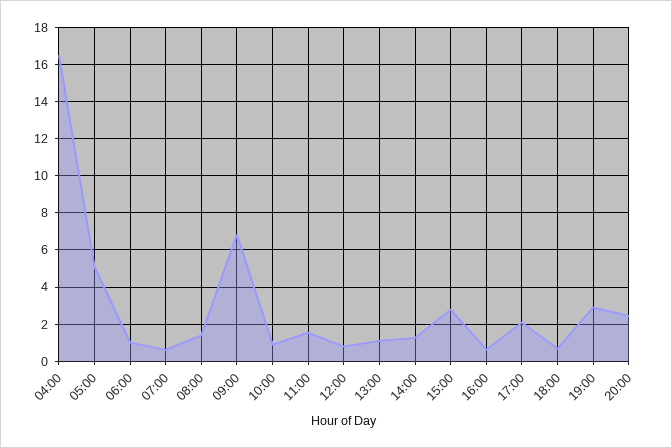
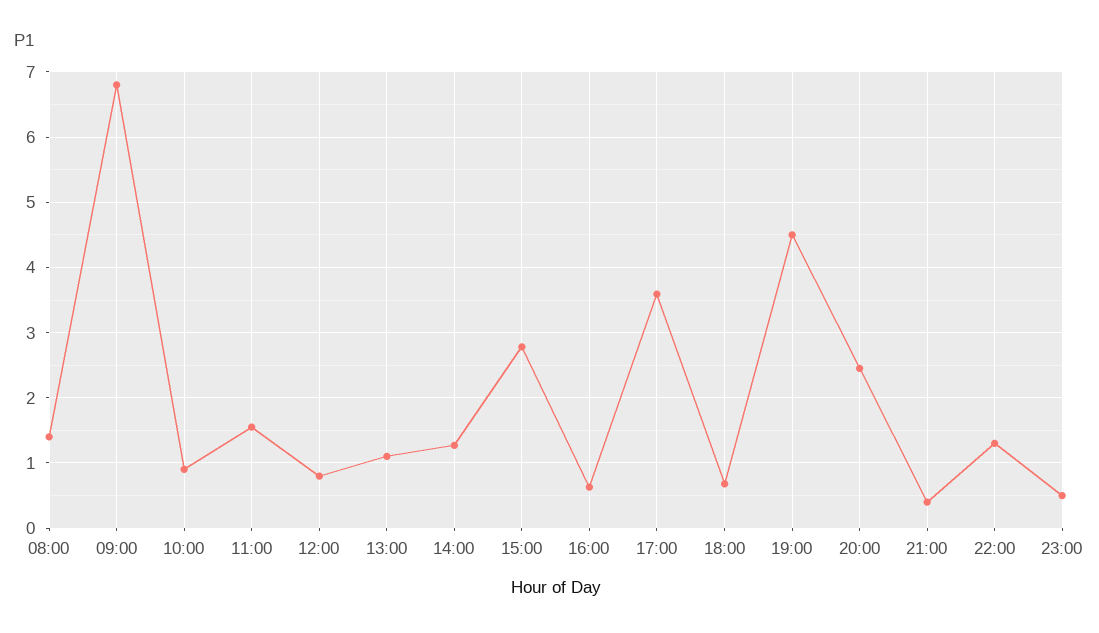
04:00: 16.5 -> none
05:00: 5 -> none
06:00: 1 -> none
07:00: 0.5 -> none
17:00: 2 -> 3.6
19:00: 3 -> 4.5
21:00: none -> 0.4
22:00: none -> 1.3
23:00: none -> 0.5

